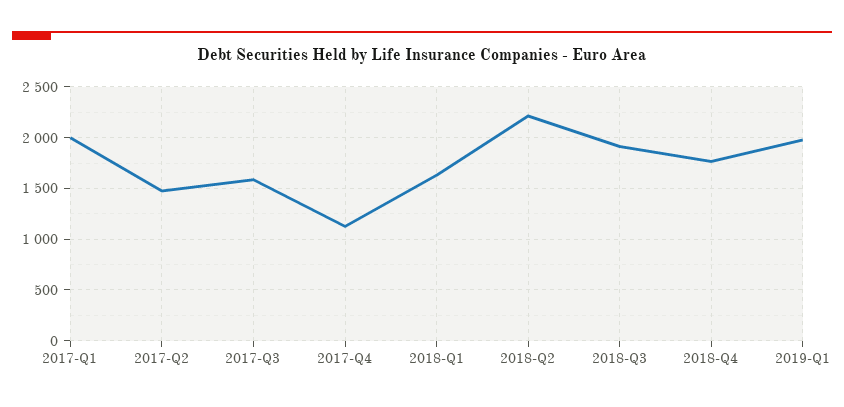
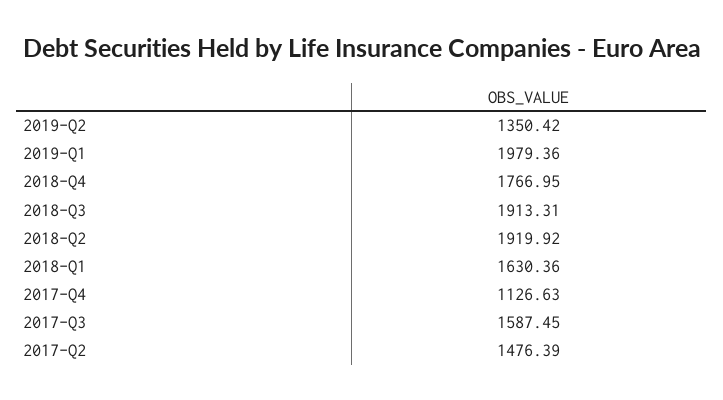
2017-Q1: 2000 -> none
2018-Q2: 2200 -> 1919.92
2019-Q2: none -> 1350.42

